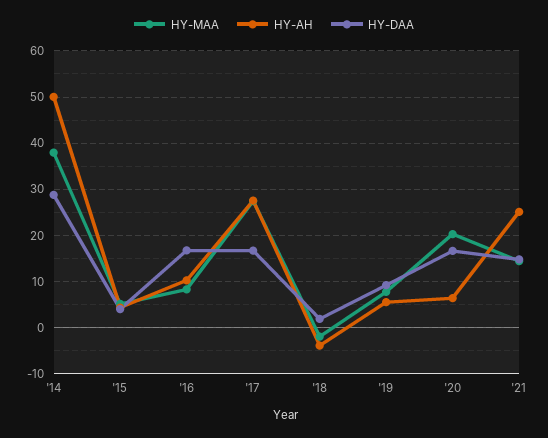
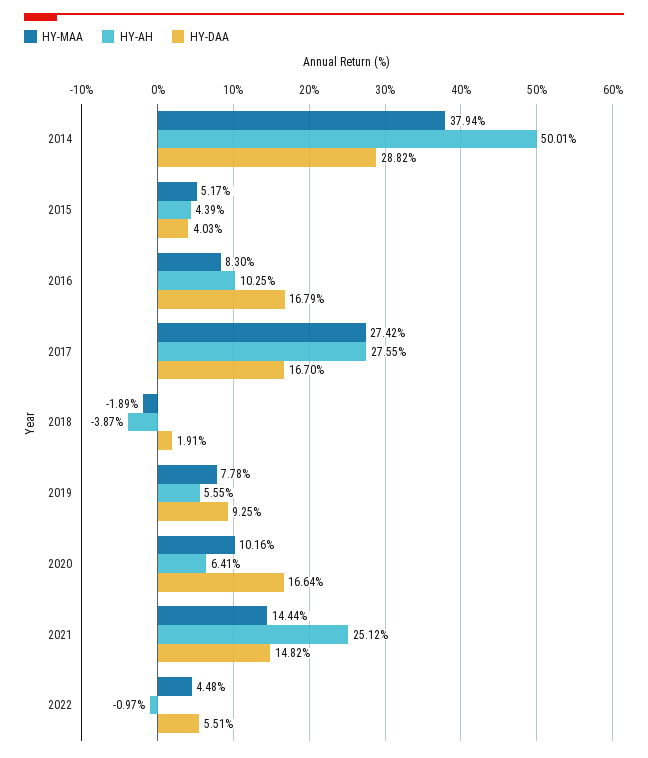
HY-MAA, '20: 20 -> 10.16
HY-MAA, 2022: none -> 4.48
HY-AH, 2022: none -> -0.97
HY-DAA, 2022: none -> 5.51

